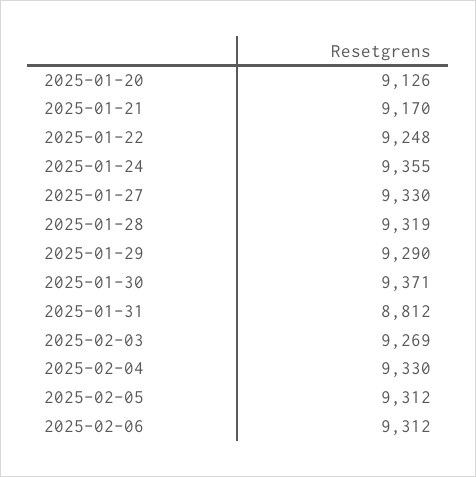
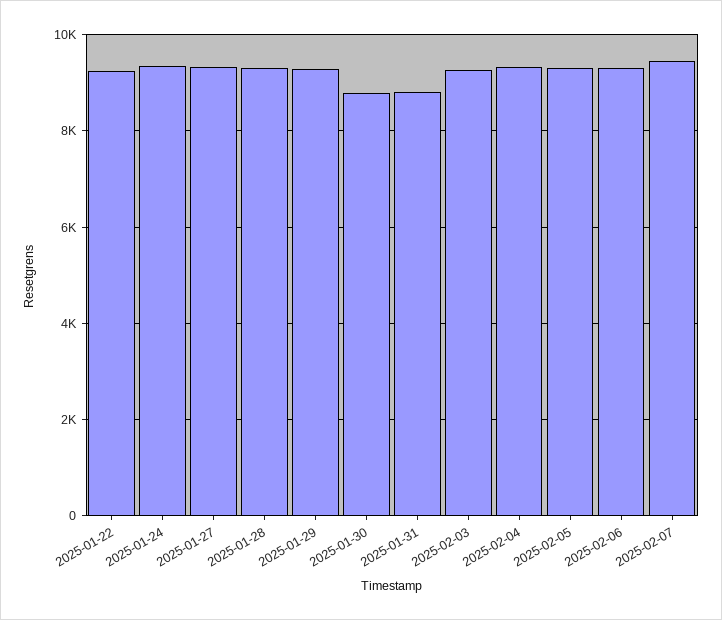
2025-01-20: 9126 -> none
2025-01-21: 9170 -> none
2025-01-30: 9371 -> 8800
2025-02-07: none -> 9400

